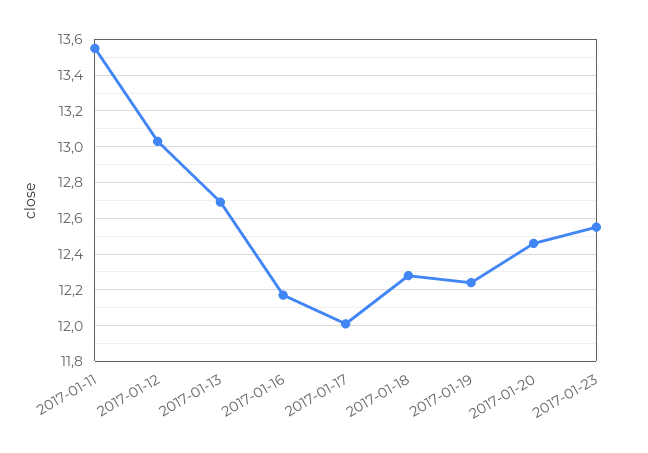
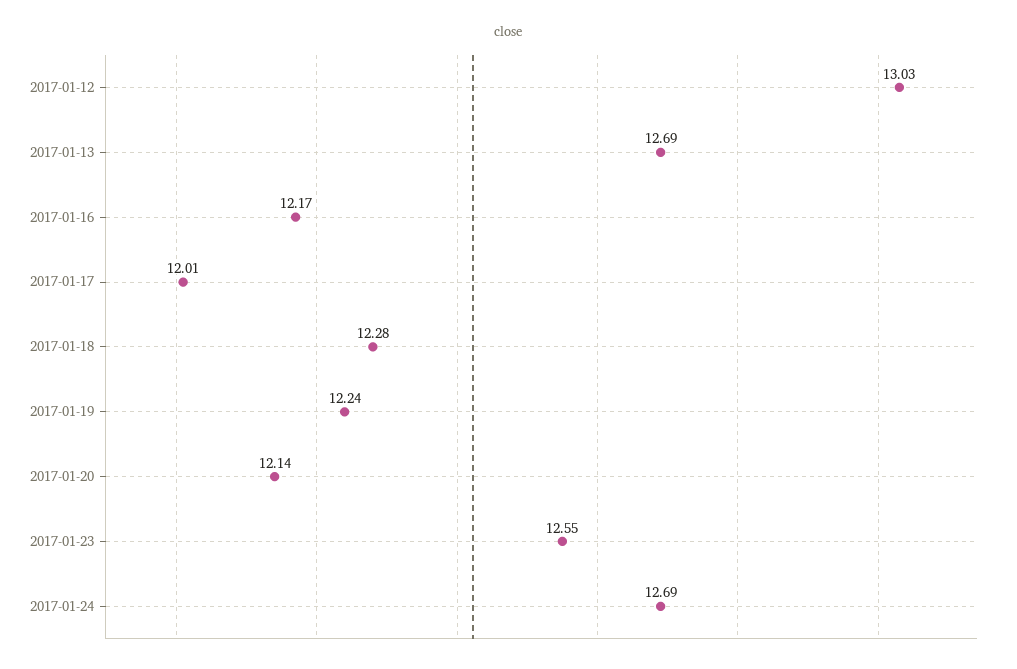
2017-01-11: 13.55 -> none
2017-01-20: 12.45 -> 12.14
2017-01-24: none -> 12.69

